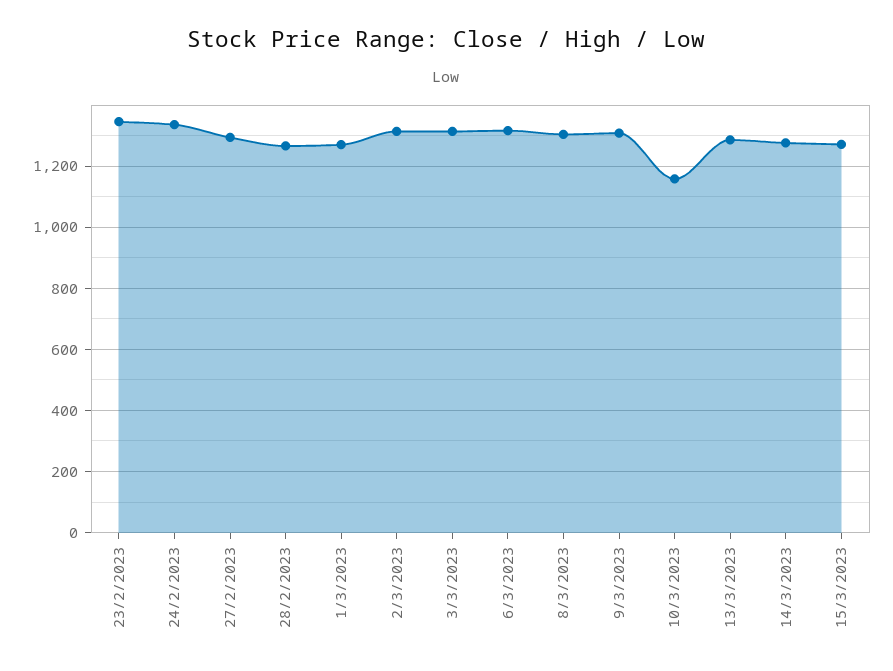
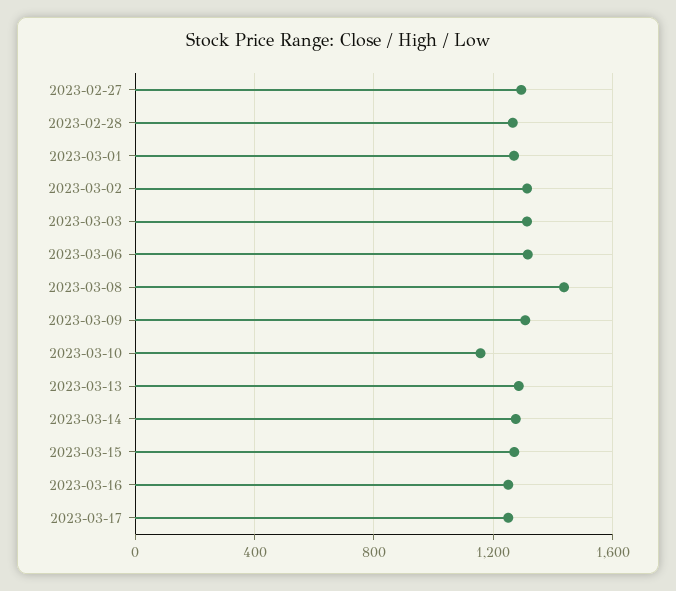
23/2/2023: 1340 -> none
24/2/2023: 1340 -> none
8/3/2023: 1300 -> 1450
2023-03-16: none -> 1250
2023-03-17: none -> 1250

